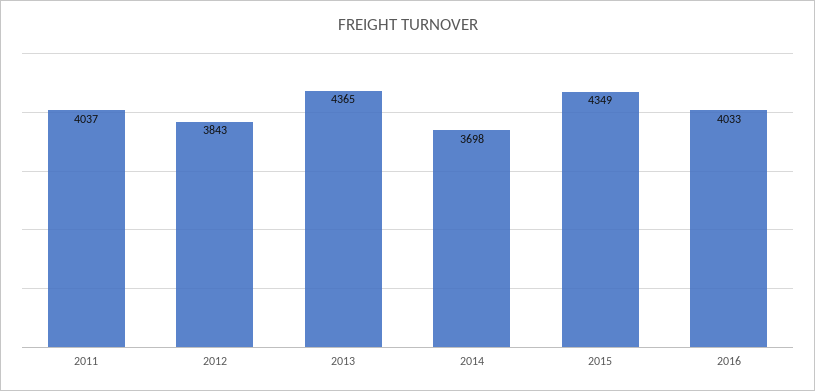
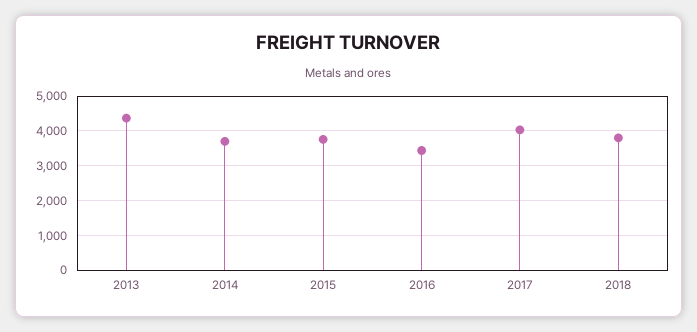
2011: 4037 -> none
2012: 3843 -> none
2015: 4349 -> 3800
2016: 4033 -> 3400
2017: none -> 4000
2018: none -> 3800

